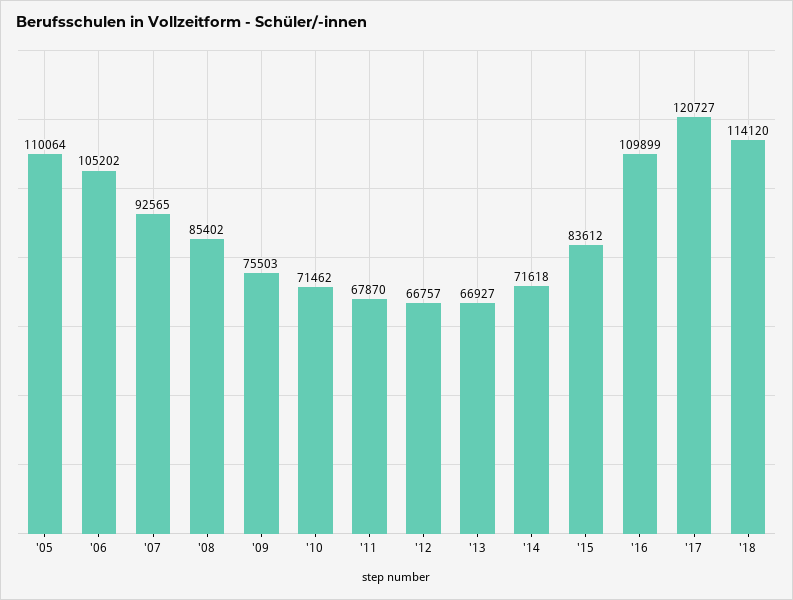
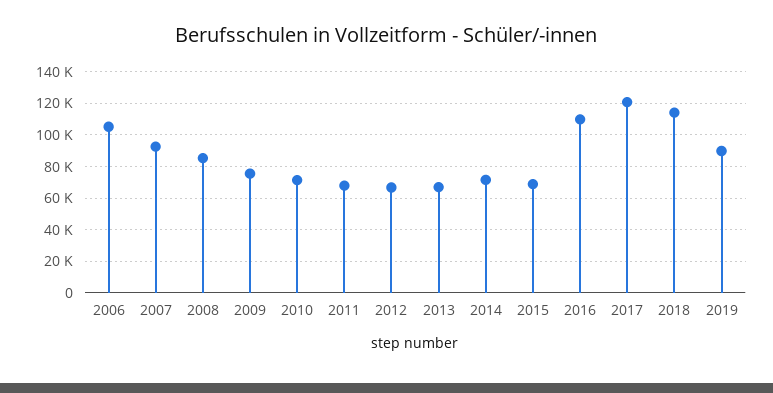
'05: 110064 -> none
'15: 83612 -> 70000
2019: none -> 90000

